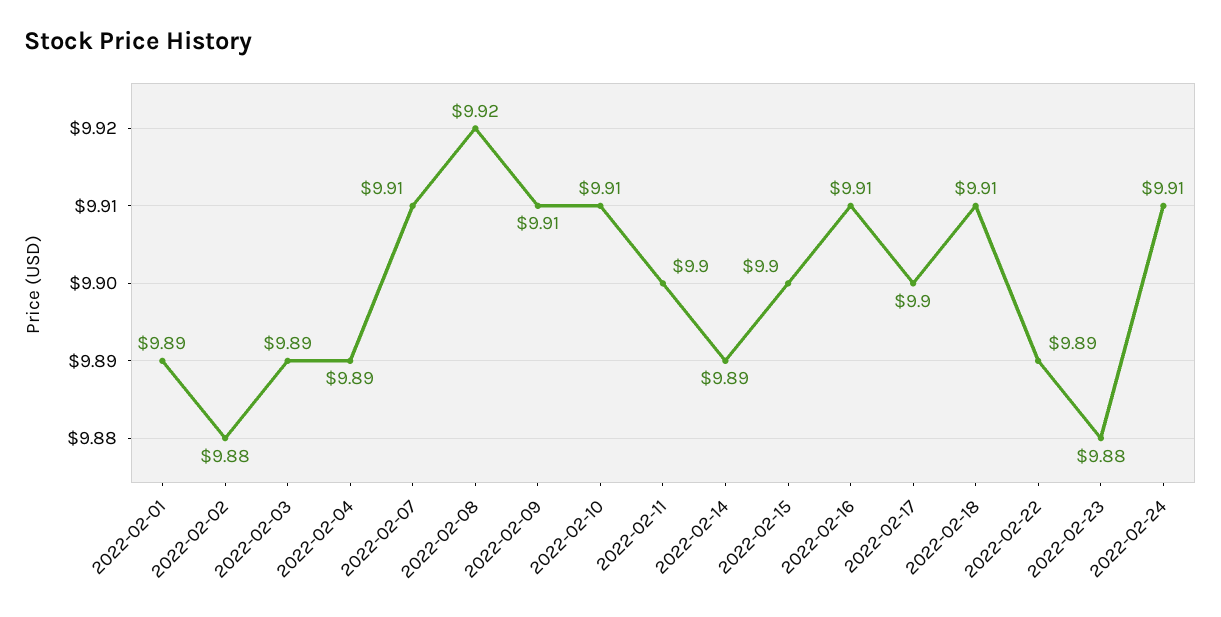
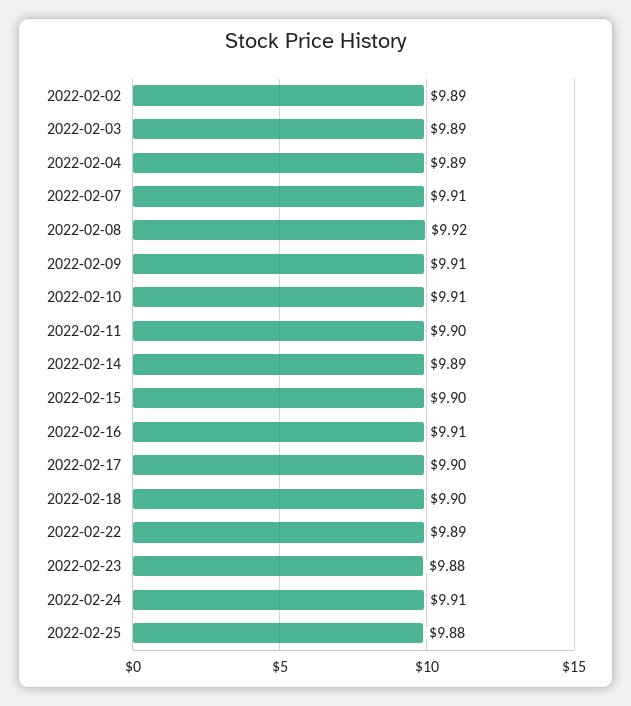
2022-02-01: 9.89 -> none
2022-02-02: 9.88 -> 9.89
2022-02-18: 9.91 -> 9.9
2022-02-25: none -> 9.88

